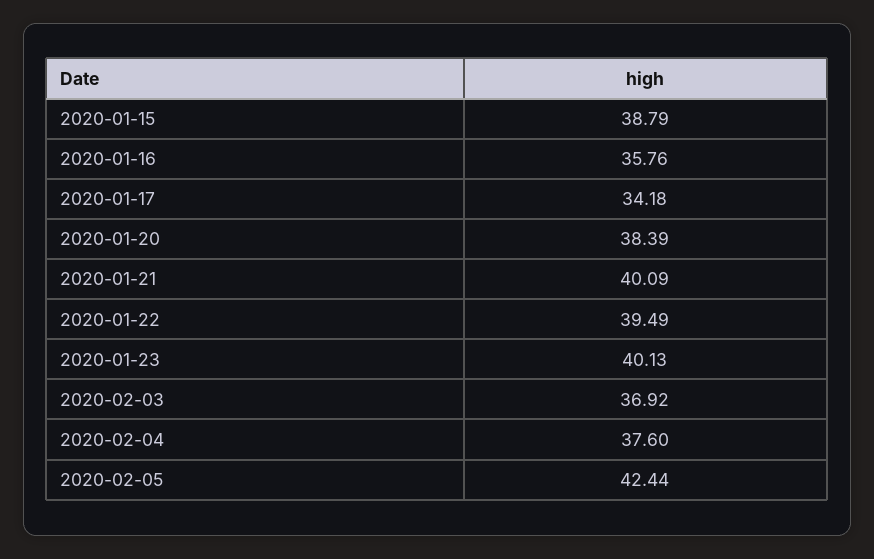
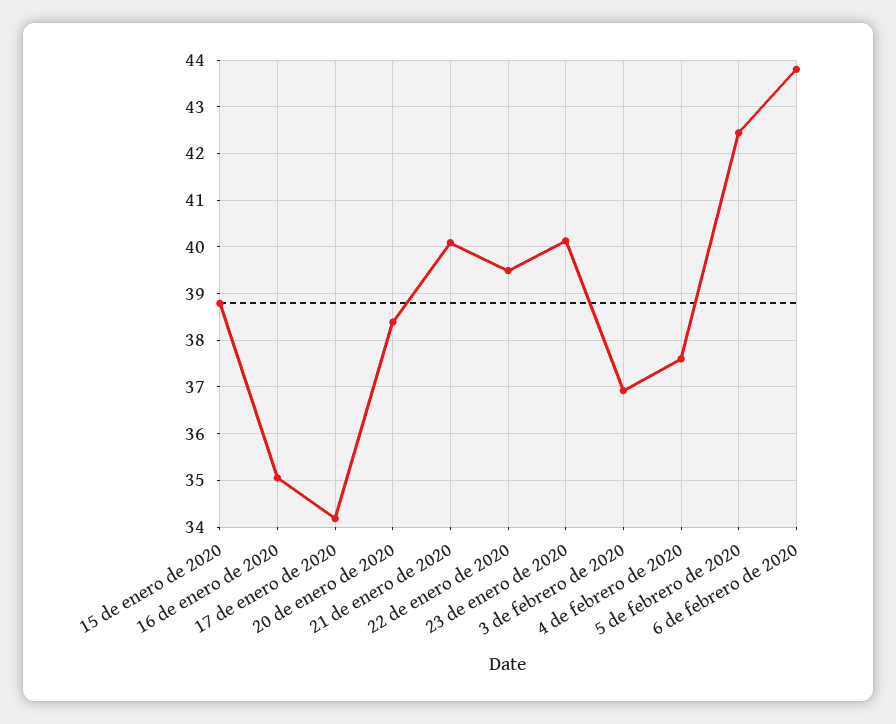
2020-01-16: 35.76 -> 35
6 de febrero de 2020: none -> 43.8

